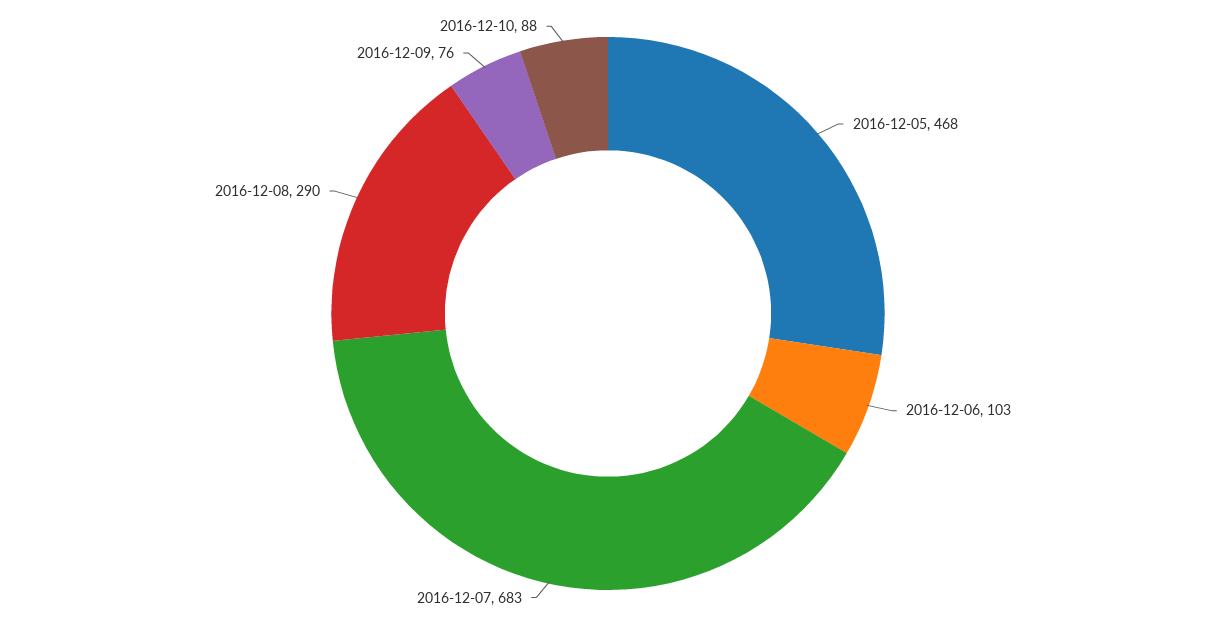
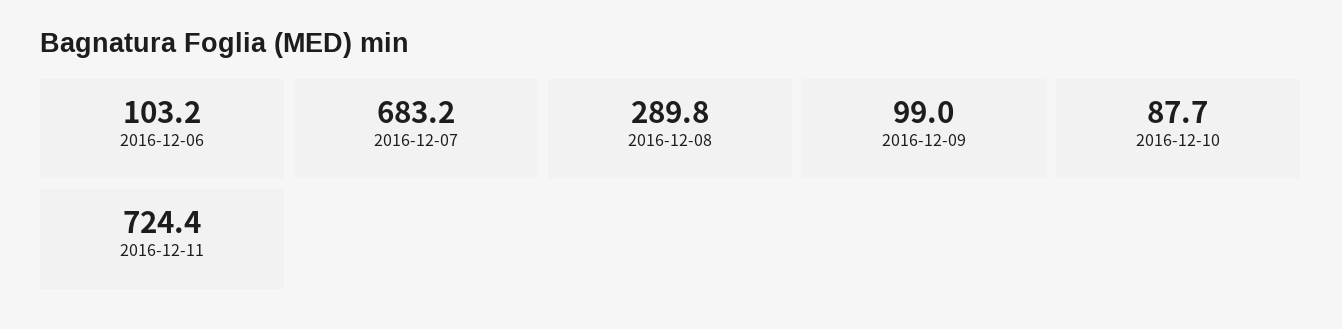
2016-12-05: 468 -> none
2016-12-09: 76 -> 99
2016-12-11: none -> 724.4

